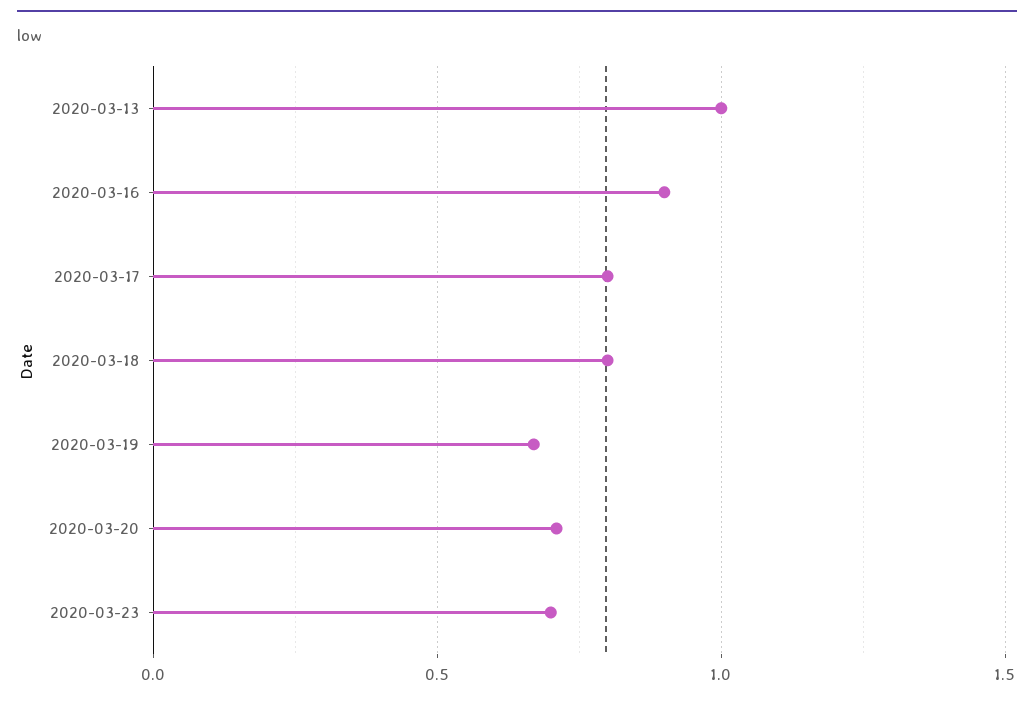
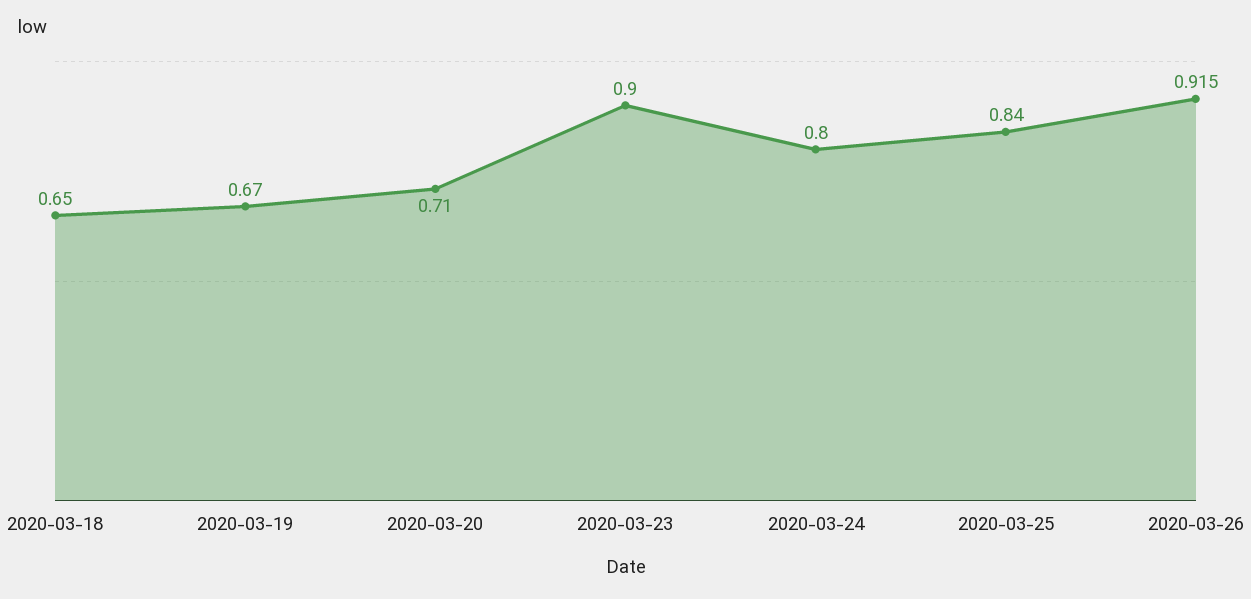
2020-03-13: 1 -> none
2020-03-16: 0.9 -> none
2020-03-17: 0.8 -> none
2020-03-18: 0.8 -> 0.65
2020-03-23: 0.7 -> 0.9
2020-03-24: none -> 0.8
2020-03-25: none -> 0.84
2020-03-26: none -> 0.915

